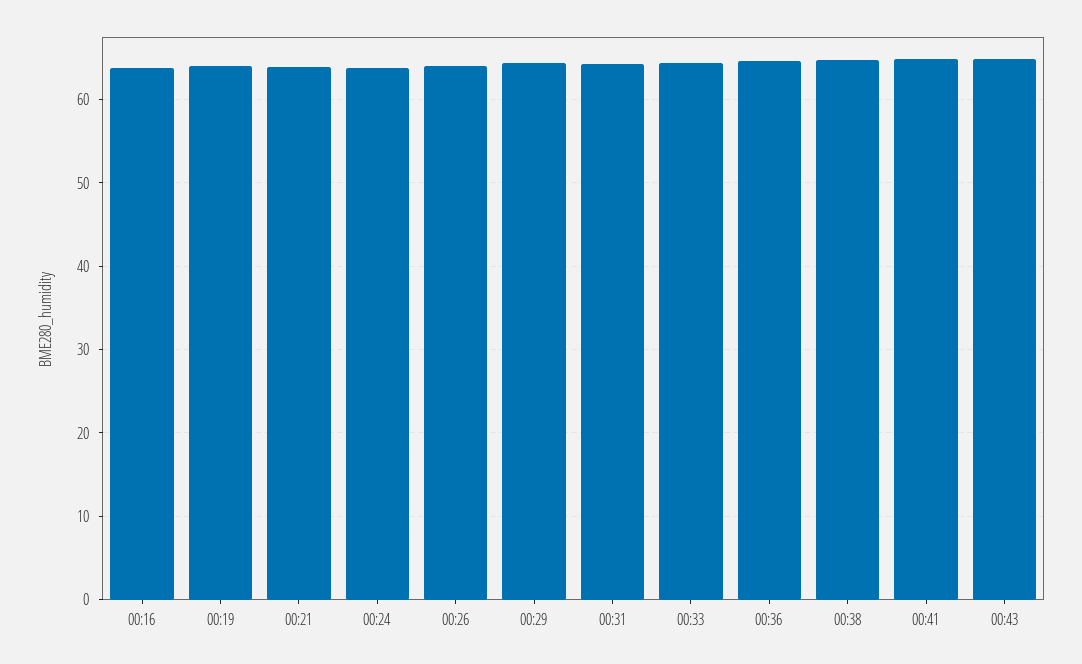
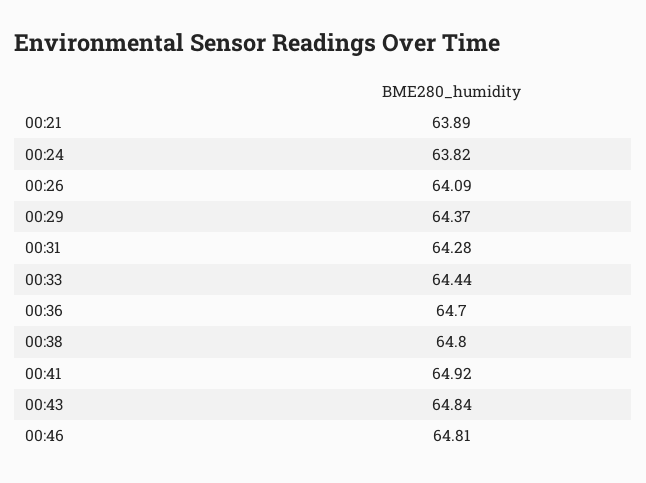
00:16: 64 -> none
00:19: 64 -> none
00:46: none -> 64.81

